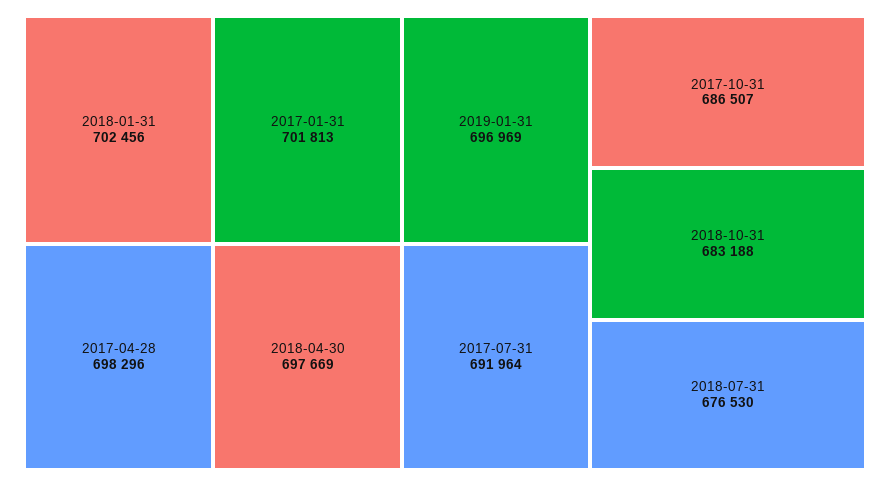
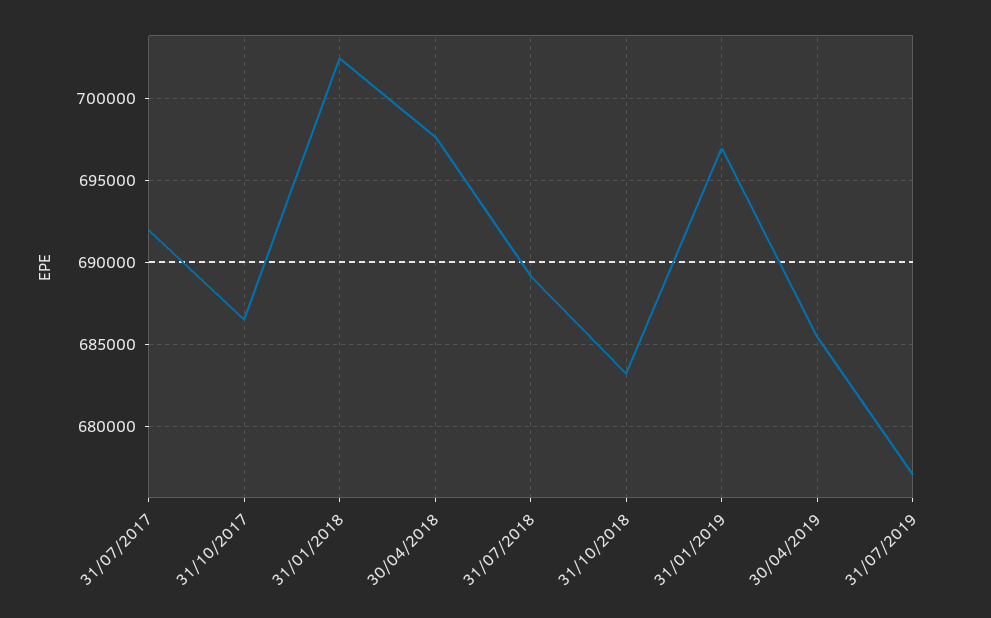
2017-01-31: 701813 -> none
2017-04-28: 698296 -> none
2018-07-31: 676530 -> 689000
30/04/2019: none -> 685500
31/07/2019: none -> 677000

